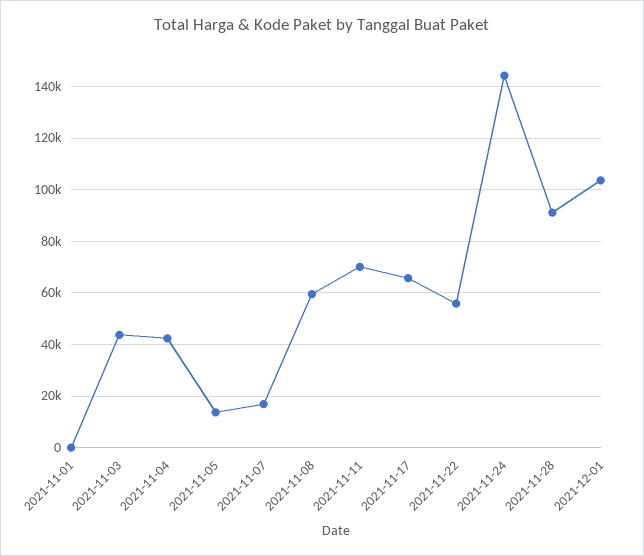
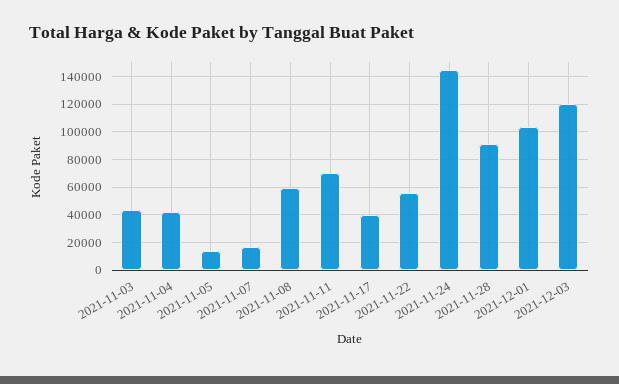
2021-11-01: 0 -> none
2021-11-17: 65000 -> 40000
2021-12-03: none -> 120000

